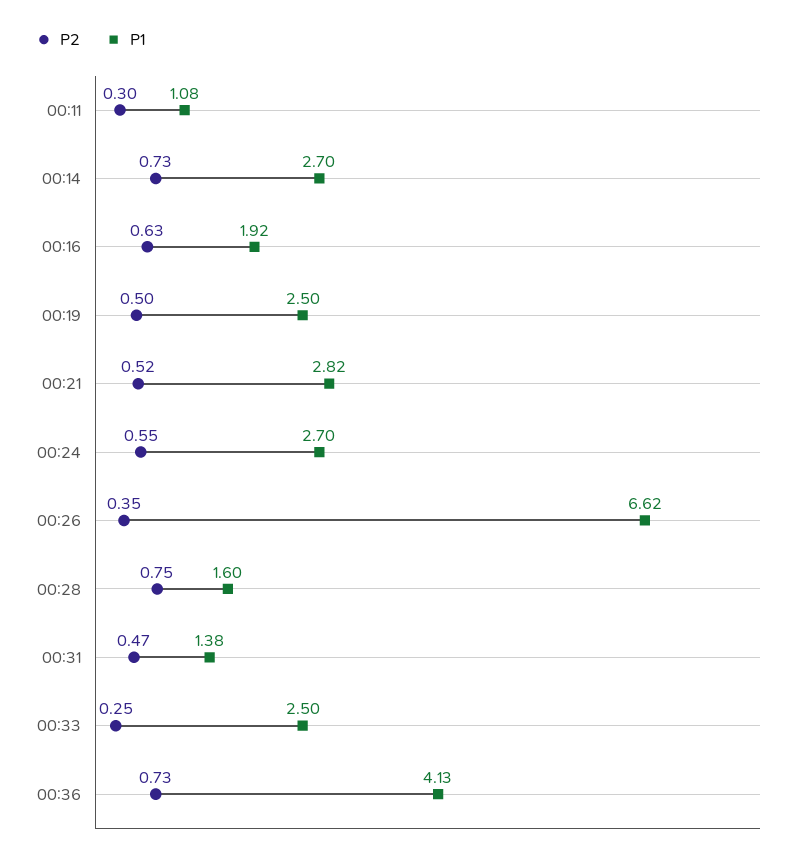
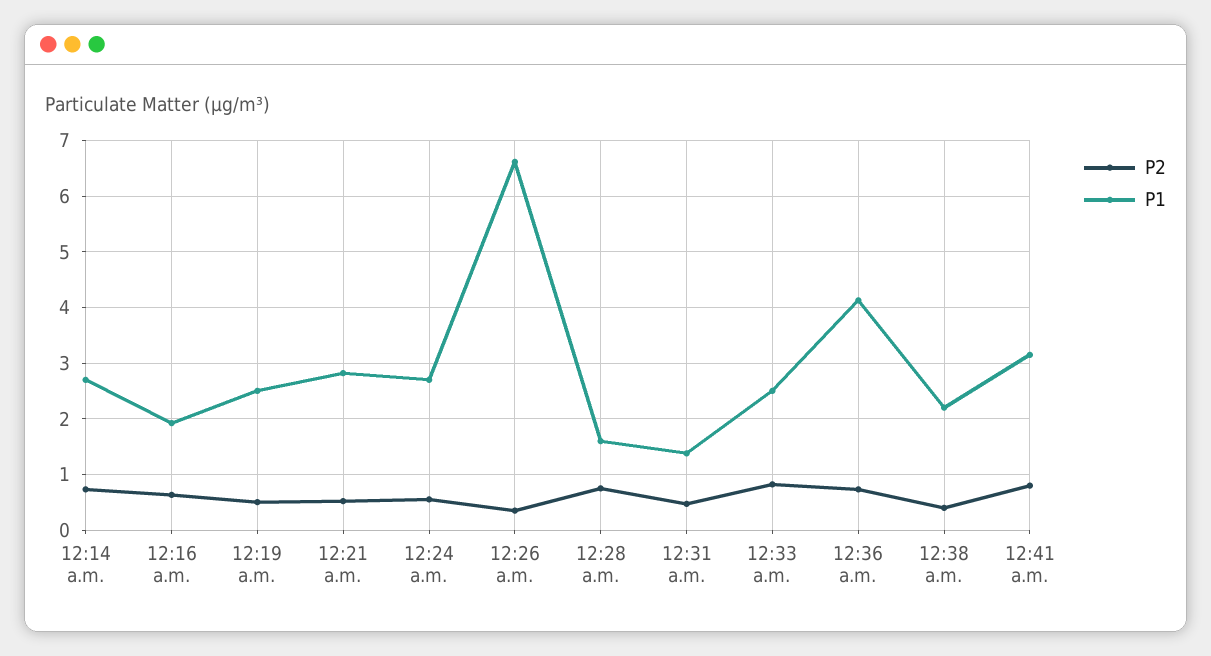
P2, 00:11: 0.3 -> none
P1, 00:11: 1.08 -> none
P2, 00:33: 0.25 -> 0.8
P2, 12:38 a.m.: none -> 0.4
P1, 12:38 a.m.: none -> 2.2
P2, 12:41 a.m.: none -> 0.8
P1, 12:41 a.m.: none -> 3.2

